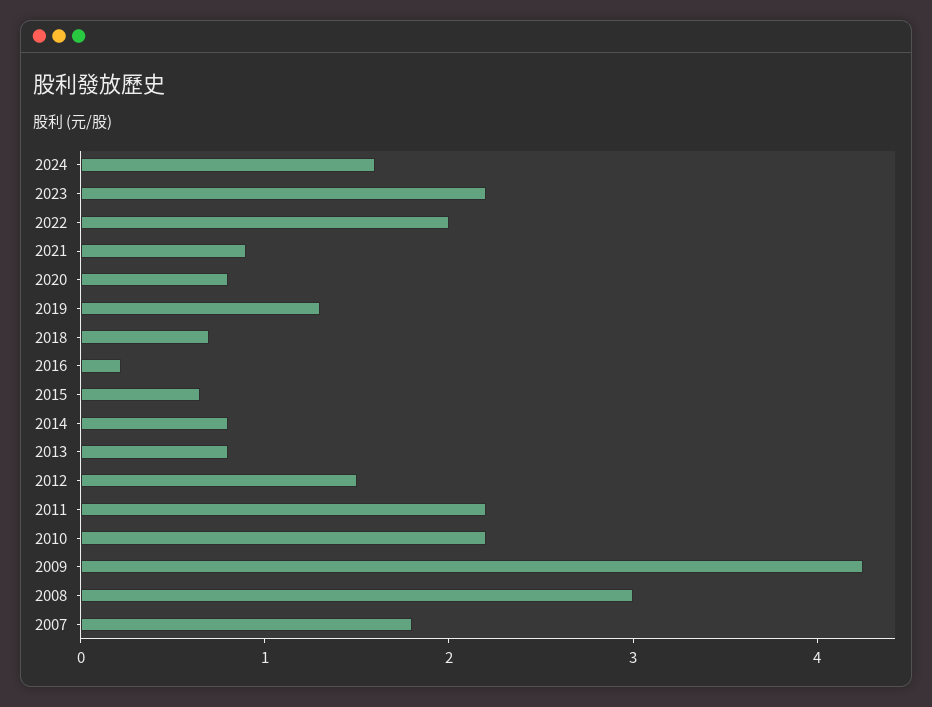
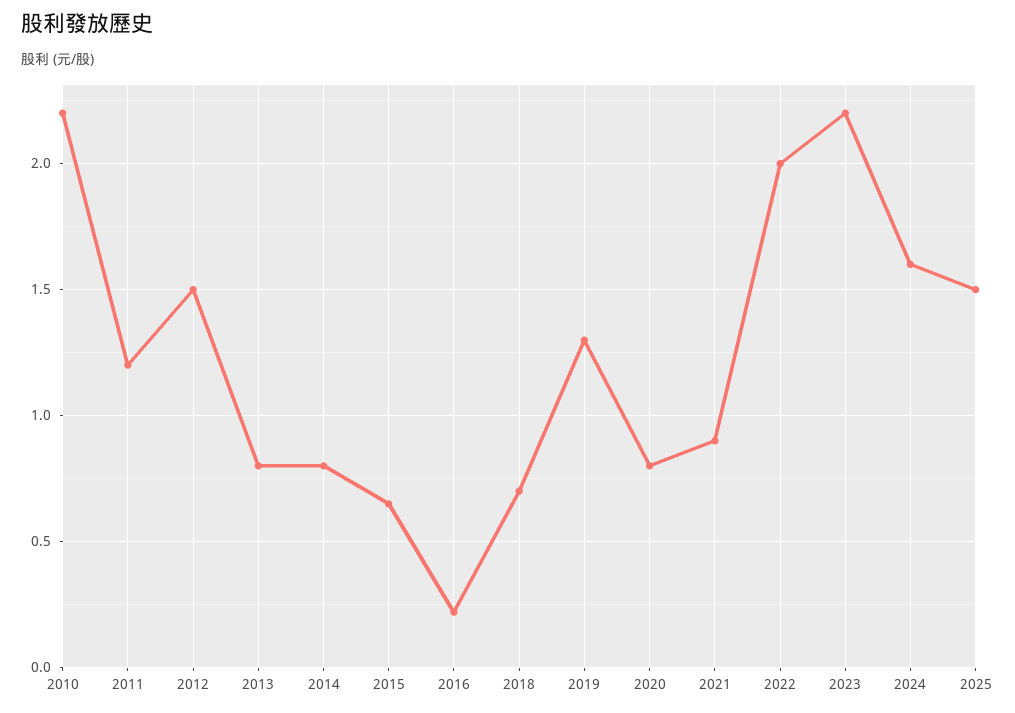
2011: 2.2 -> 1.2
2009: 4.2 -> none
2008: 3 -> none
2007: 1.8 -> none
2025: none -> 1.5

